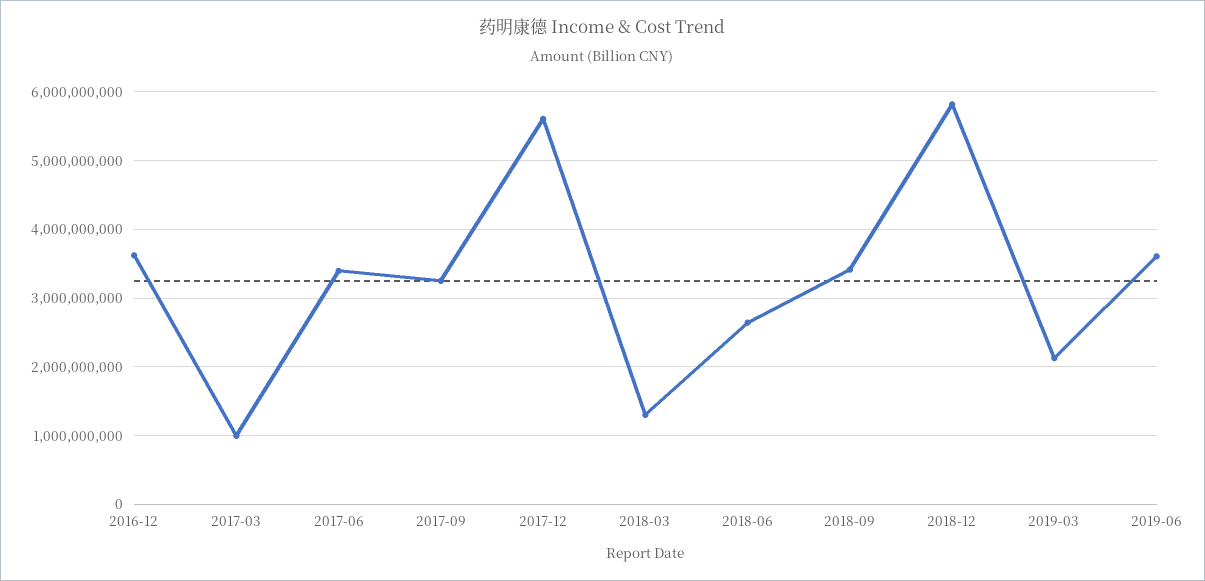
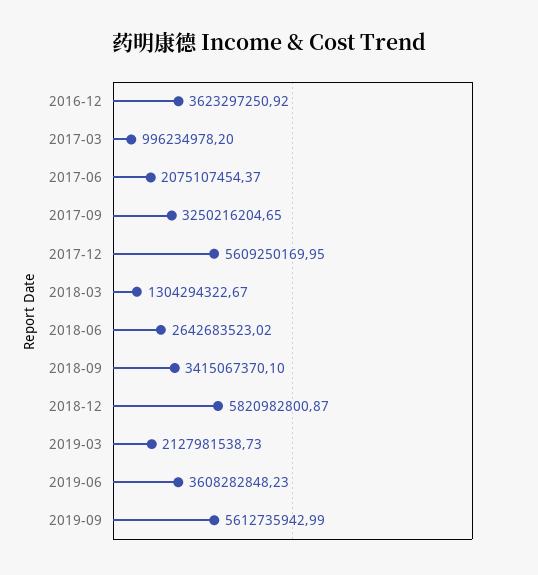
2017-06: 3400000000 -> 2075107454.37
2019-09: none -> 5612735942.99

